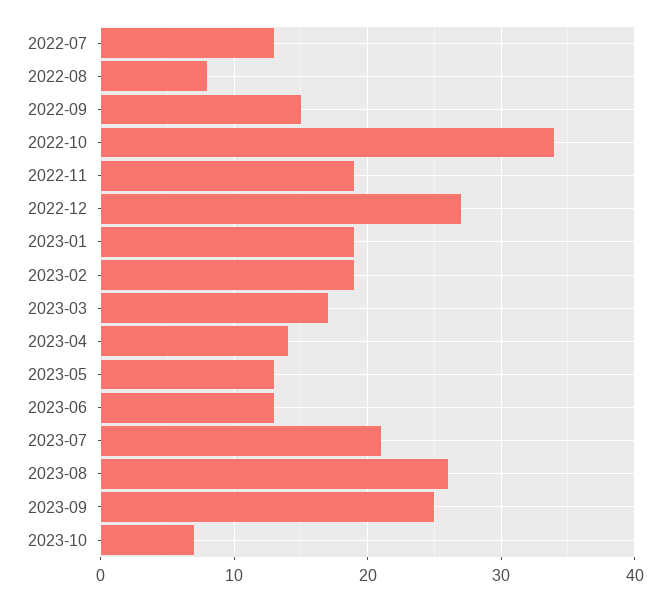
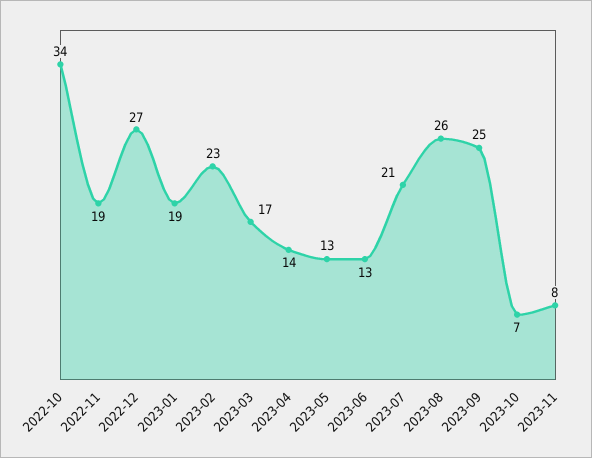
2022-07: 13 -> none
2022-08: 8 -> none
2022-09: 15 -> none
2023-02: 19 -> 23
2023-11: none -> 8

